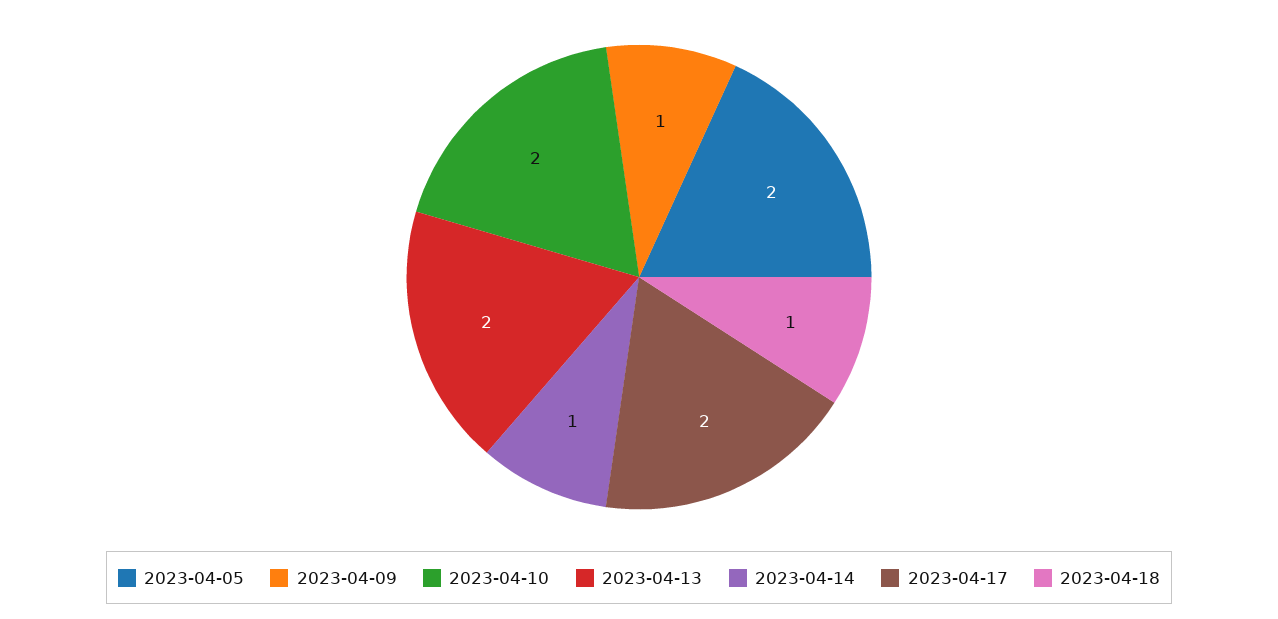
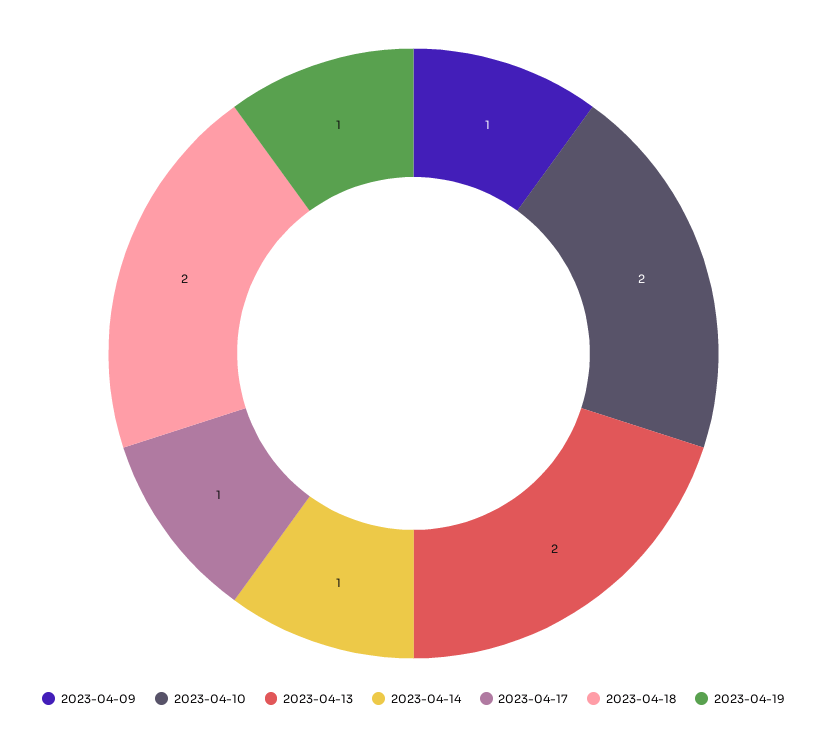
2023-04-05: 2 -> none
2023-04-17: 2 -> 1
2023-04-18: 1 -> 2
2023-04-19: none -> 1

